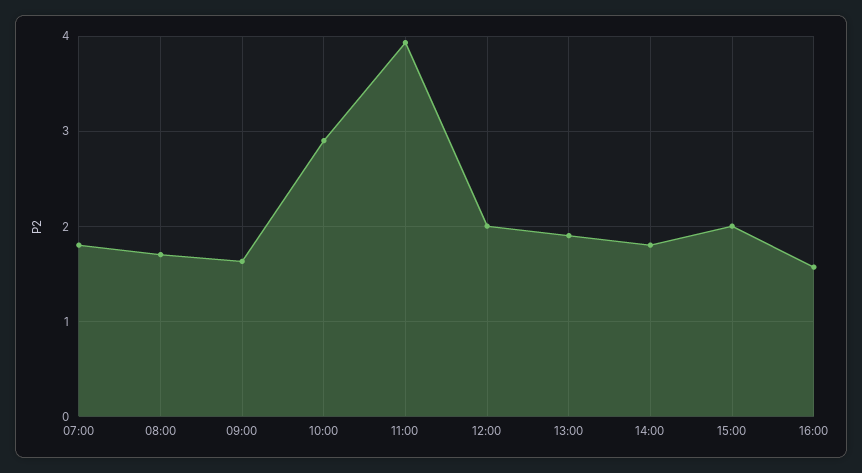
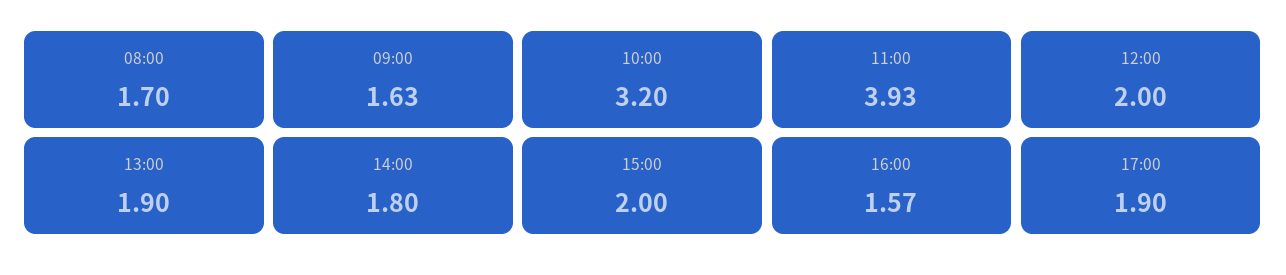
07:00: 1.8 -> none
10:00: 2.9 -> 3.2
17:00: none -> 1.9

